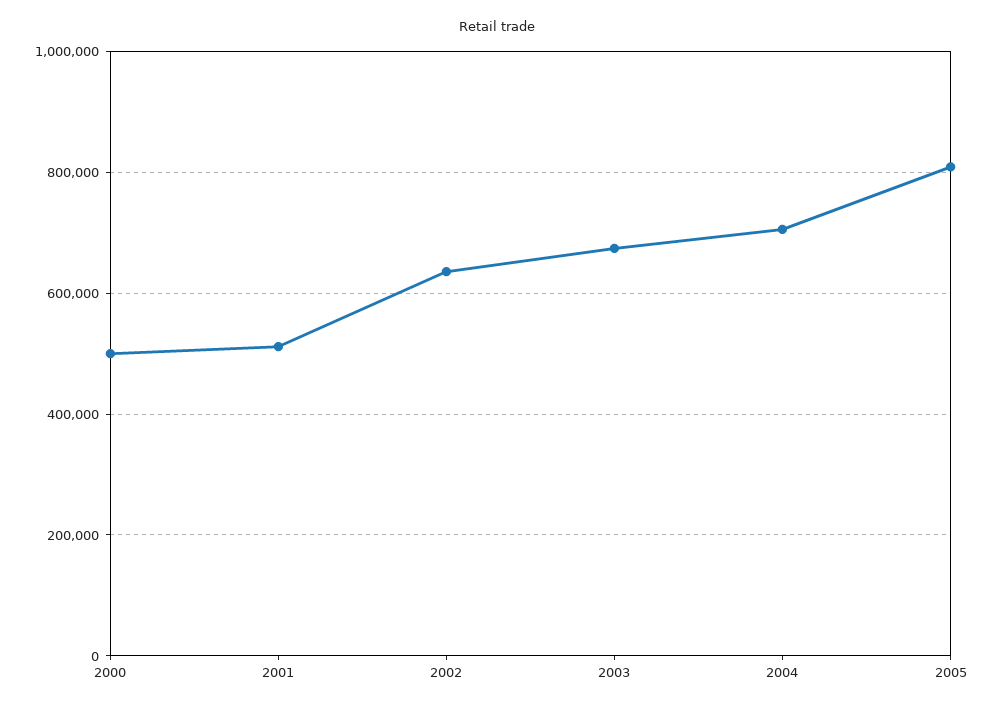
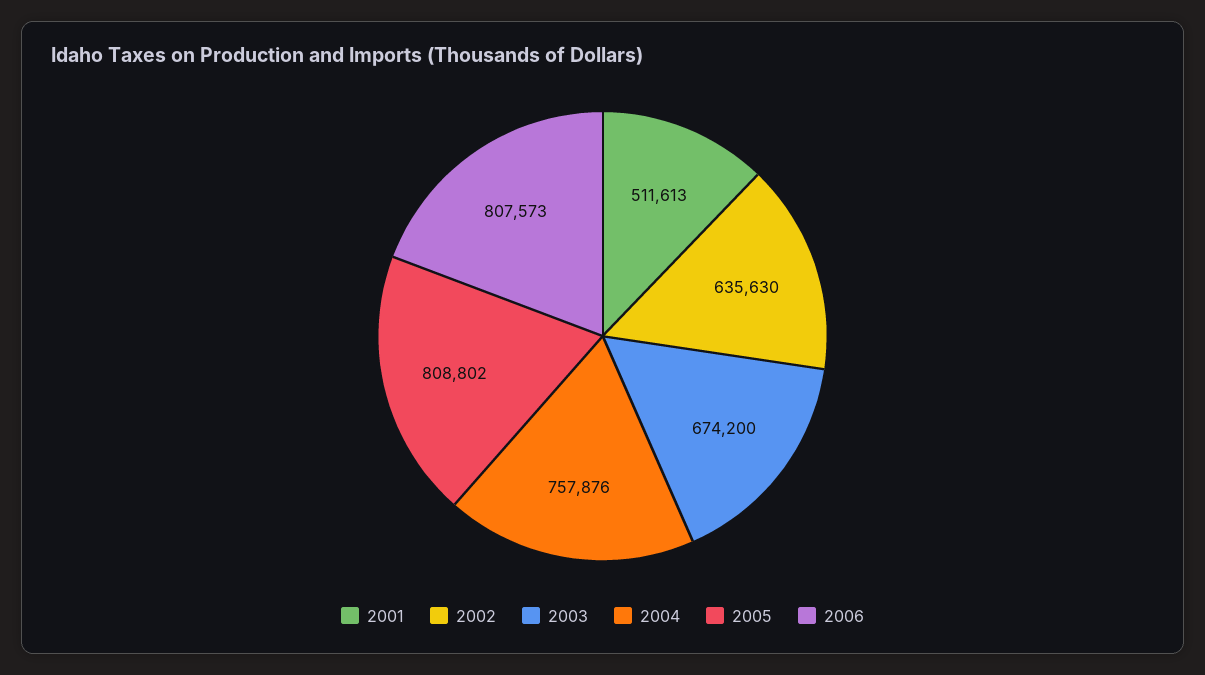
2000: 500000 -> none
2004: 700000 -> 757876
2006: none -> 807573

